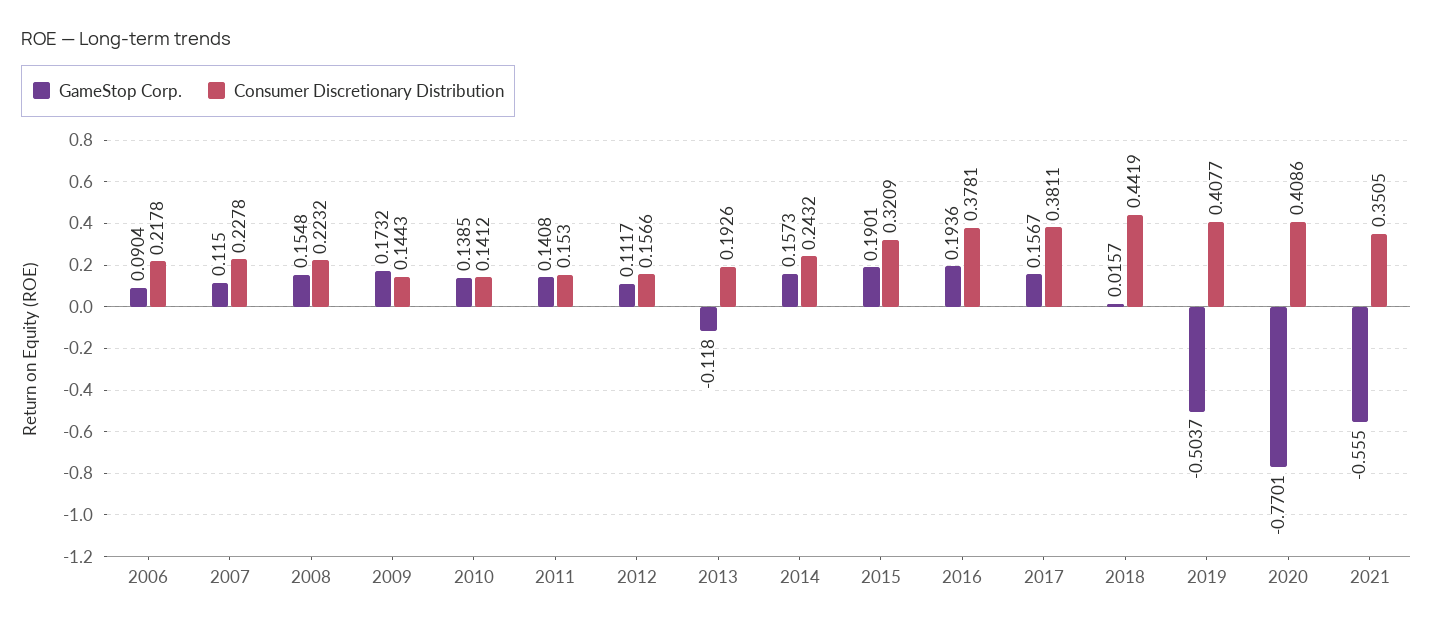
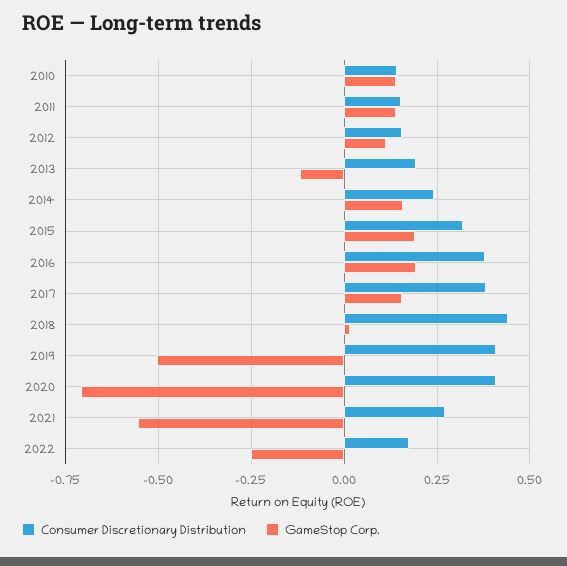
GameStop Corp., 2006: 0.0904 -> none
Consumer Discretionary Distribution, 2006: 0.2178 -> none
GameStop Corp., 2007: 0.115 -> none
Consumer Discretionary Distribution, 2007: 0.2278 -> none
GameStop Corp., 2008: 0.1548 -> none
Consumer Discretionary Distribution, 2008: 0.2232 -> none
GameStop Corp., 2009: 0.1732 -> none
Consumer Discretionary Distribution, 2009: 0.1443 -> none
GameStop Corp., 2020: -0.7701 -> -0.7
Consumer Discretionary Distribution, 2021: 0.3505 -> 0.275
Consumer Discretionary Distribution, 2022: none -> 0.175
GameStop Corp., 2022: none -> -0.25

